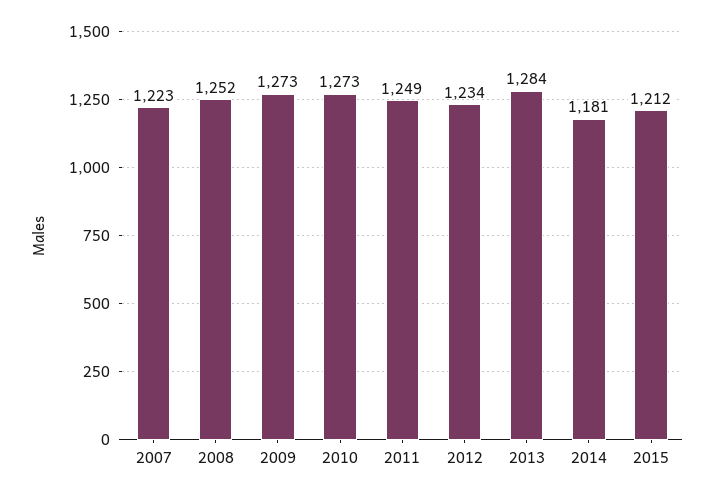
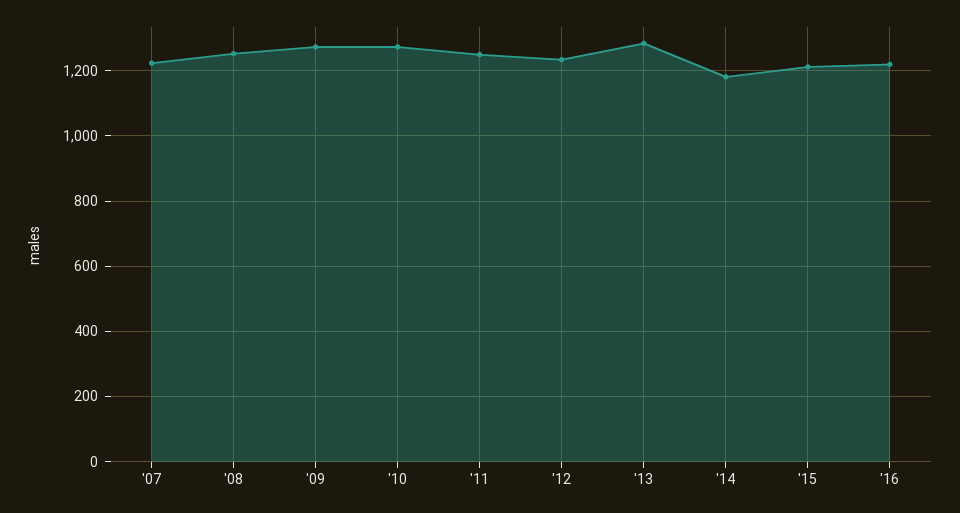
'16: none -> 1220

